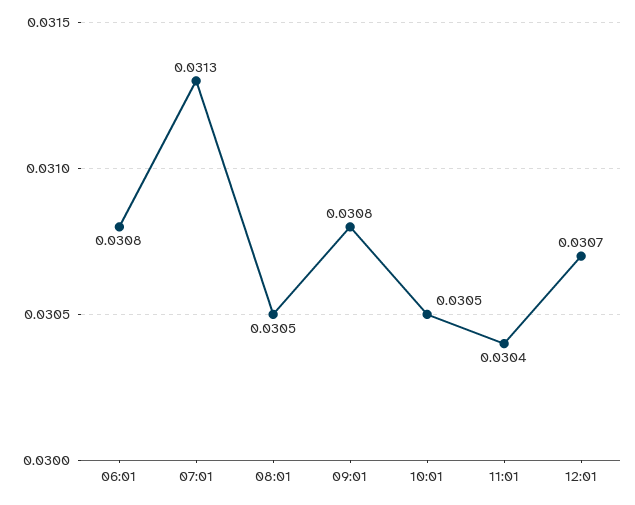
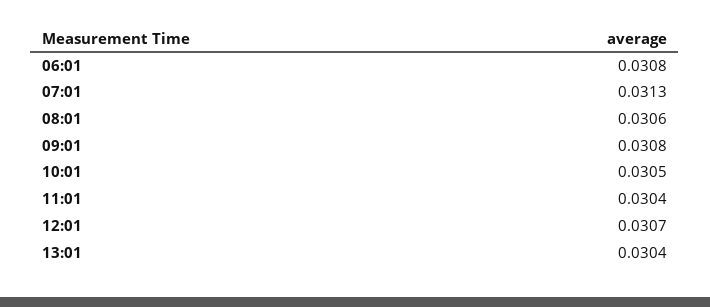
08:01: 0.0305 -> 0.0306
13:01: none -> 0.0304

